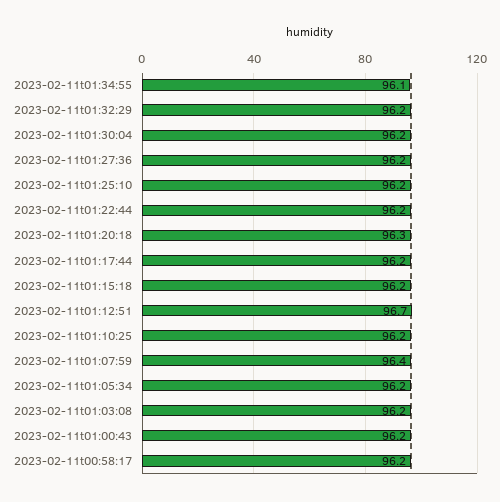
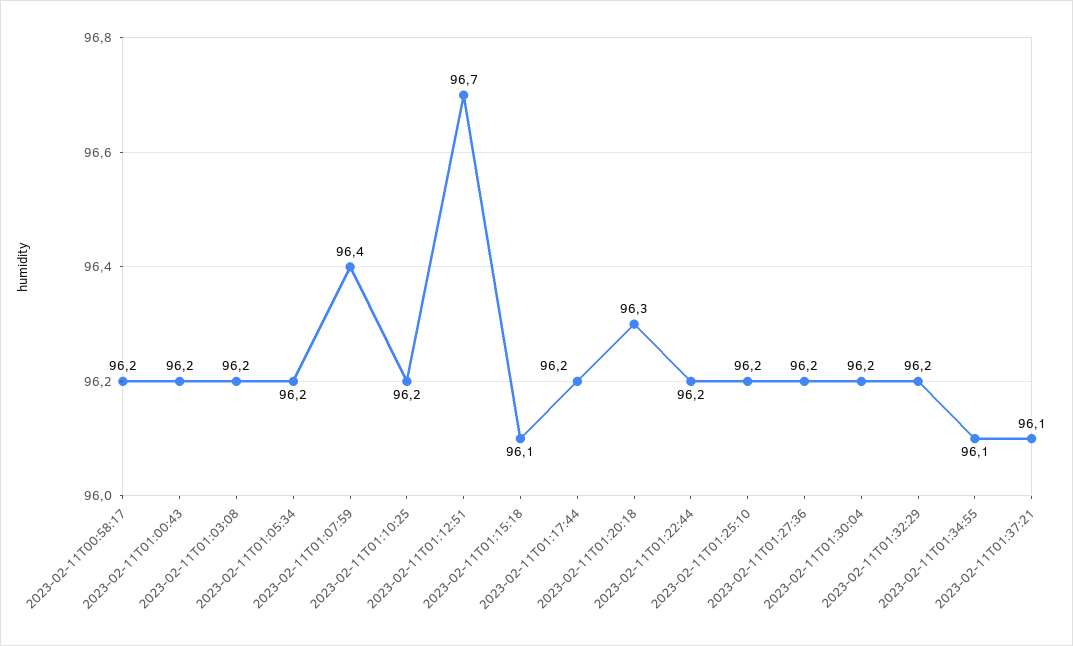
2023-02-11t01:15:18: 96.2 -> 96.1
2023-02-11T01:37:21: none -> 96.1

